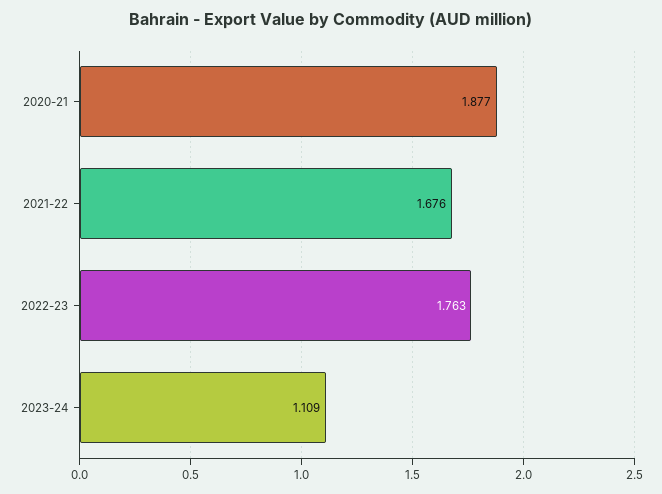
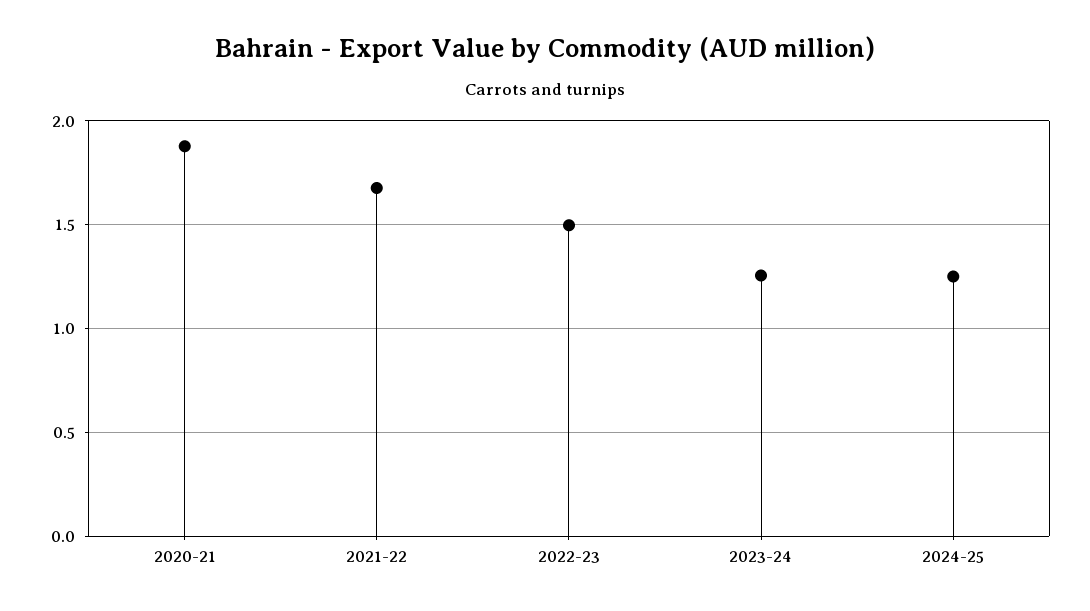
2022-23: 1.763 -> 1.5
2023-24: 1.109 -> 1.25
2024-25: none -> 1.25

